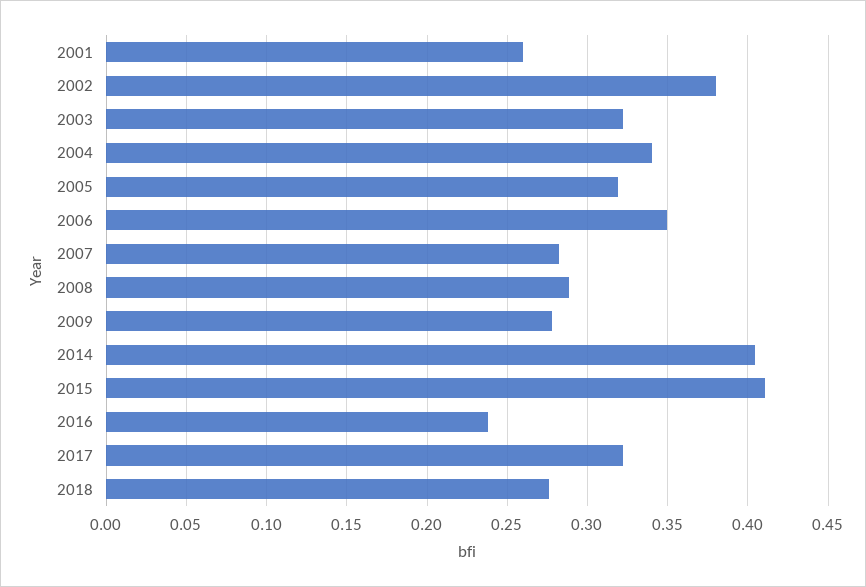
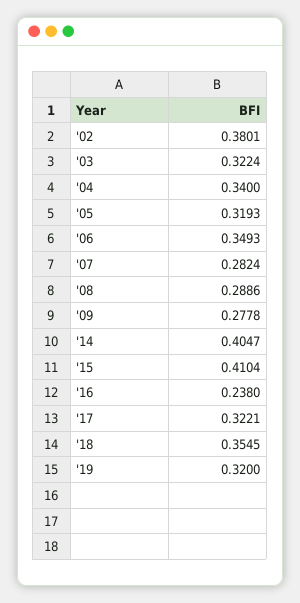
2001: 0.26 -> none
2018: 0.275 -> 0.3545
'19: none -> 0.32

